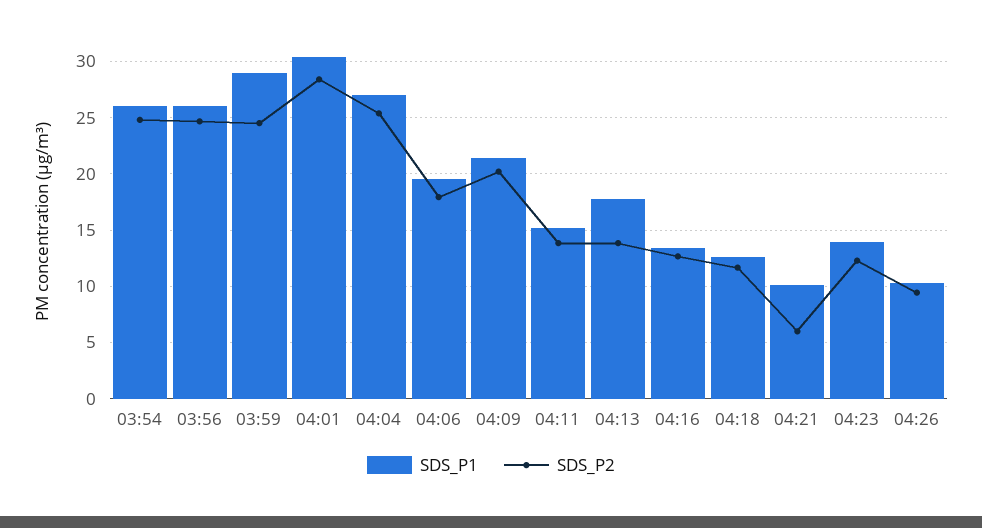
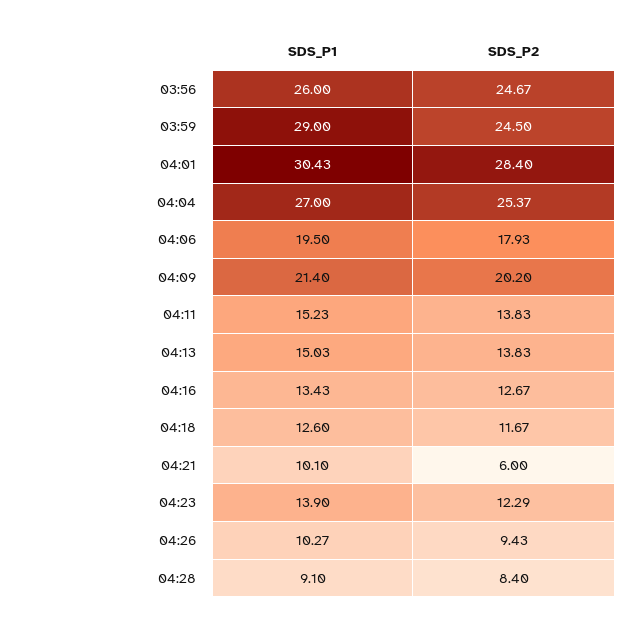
SDS_P1, 03:54: 26 -> none
SDS_P2, 03:54: 25 -> none
SDS_P1, 04:13: 18 -> 15.03
SDS_P1, 04:28: none -> 9.1
SDS_P2, 04:28: none -> 8.4

